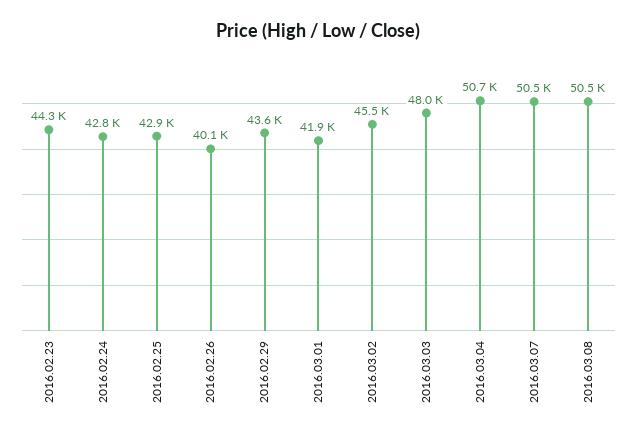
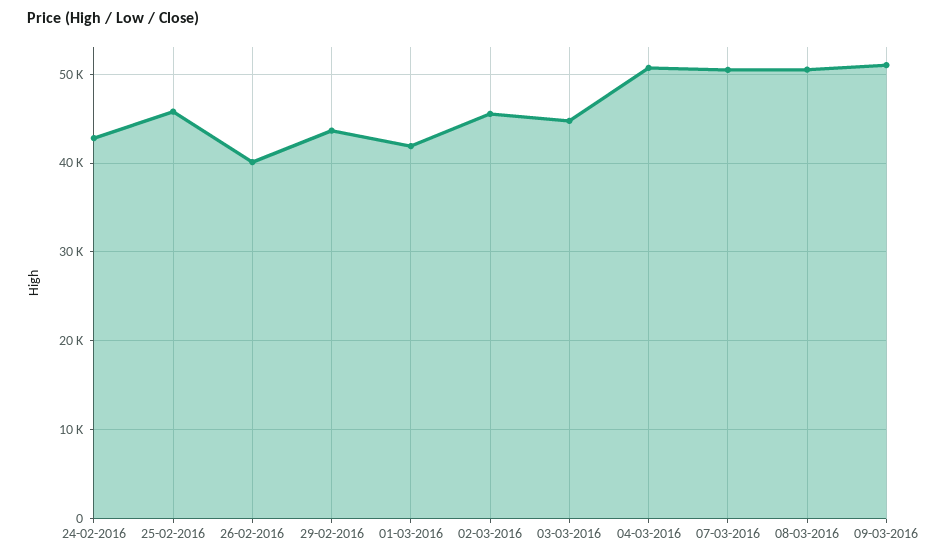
2016.02.23: 44300 -> none
2016.02.25: 42900 -> 46000
2016.03.03: 48000 -> 45000
09-03-2016: none -> 51000

